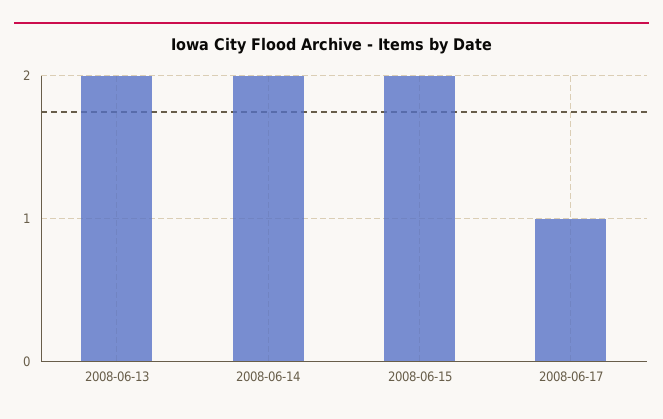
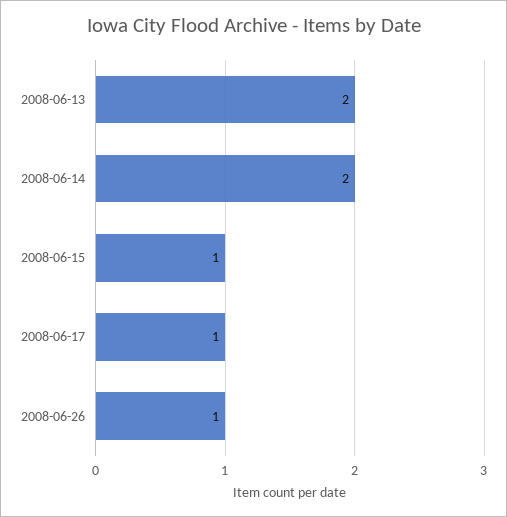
2008-06-15: 2 -> 1
2008-06-26: none -> 1

